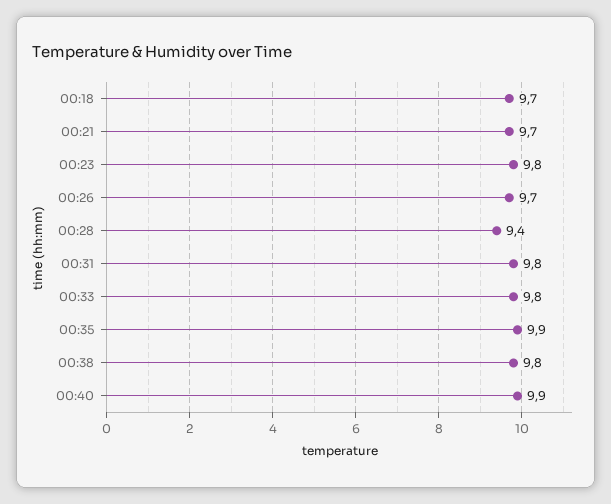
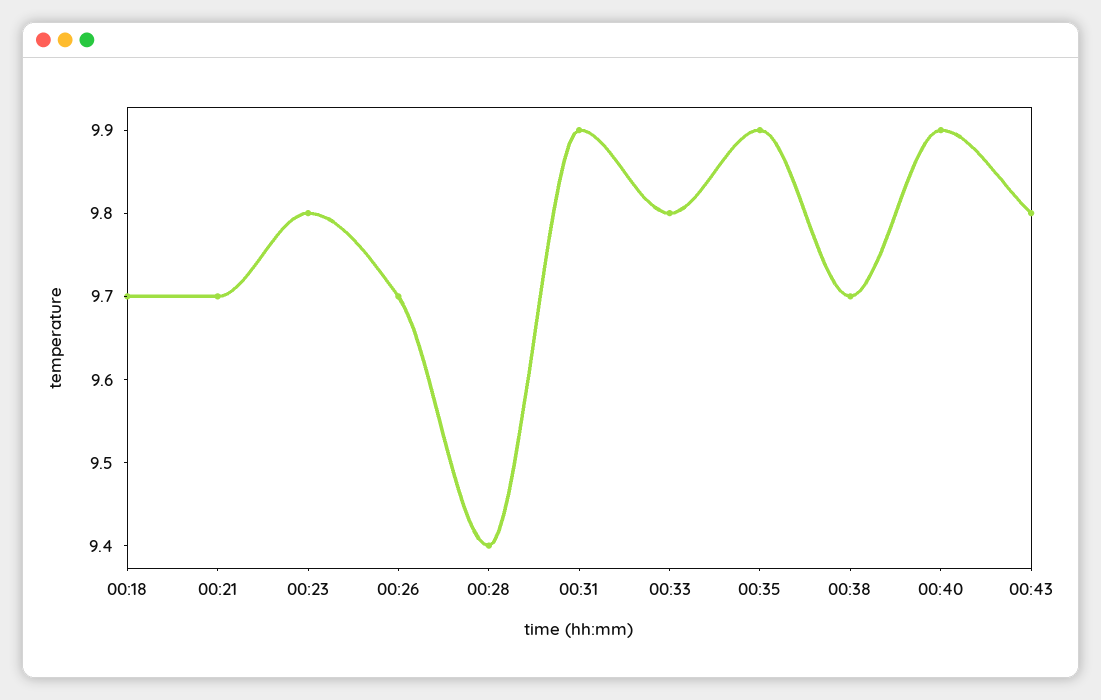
00:31: 9.8 -> 9.9
00:38: 9.8 -> 9.7
00:43: none -> 9.8

